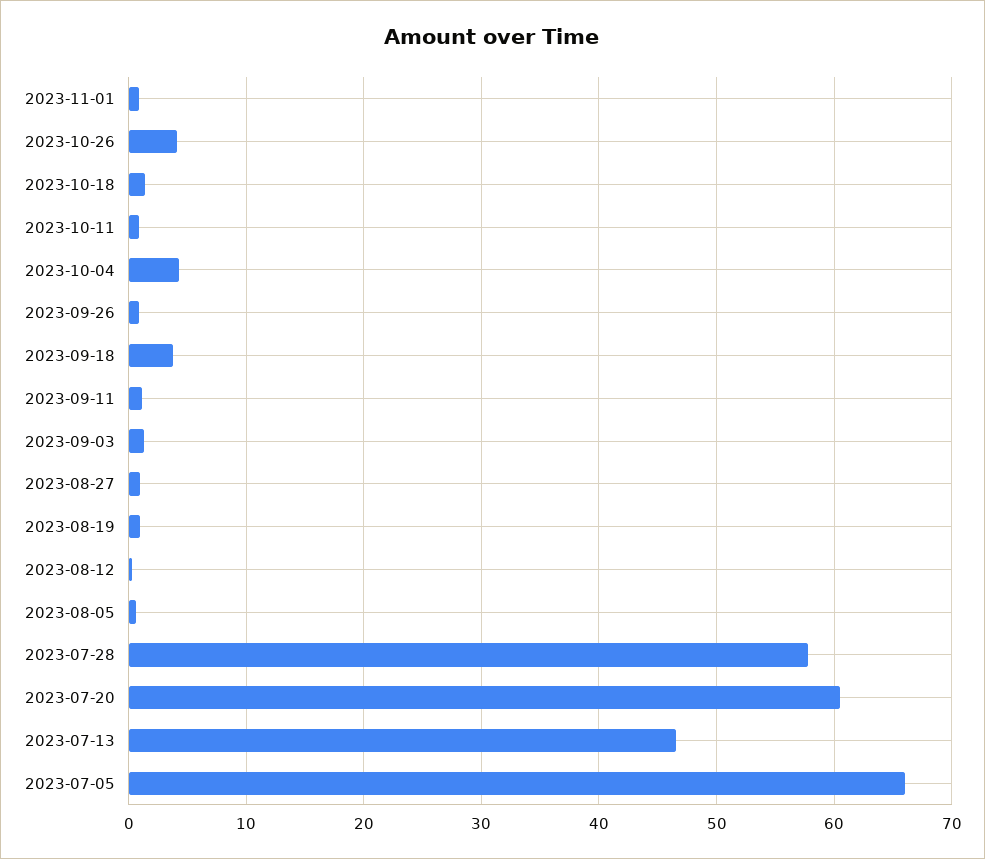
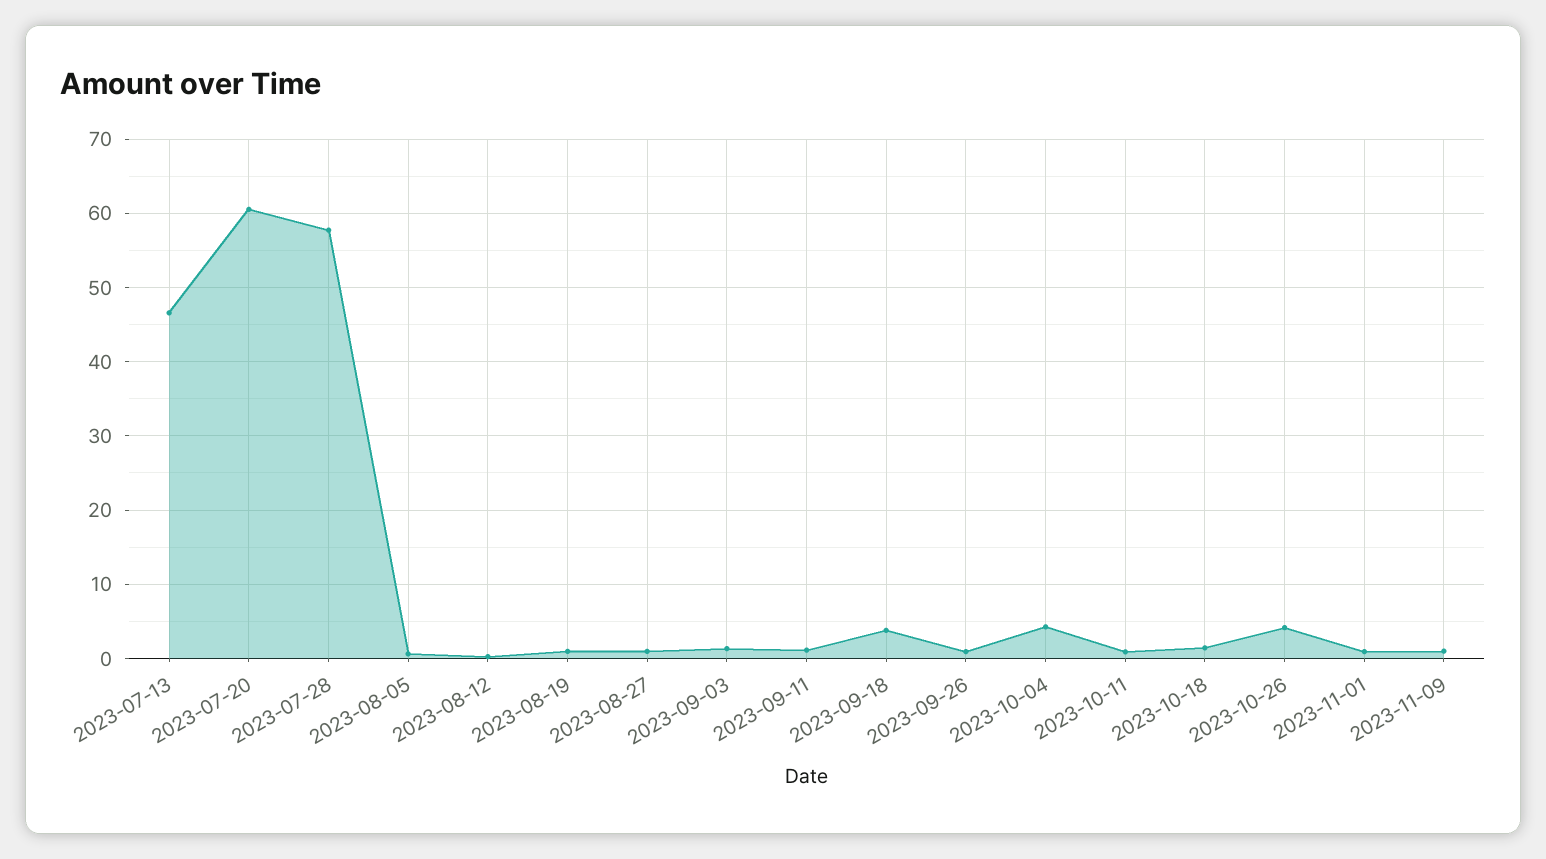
2023-07-05: 66 -> none
2023-11-09: none -> 1

